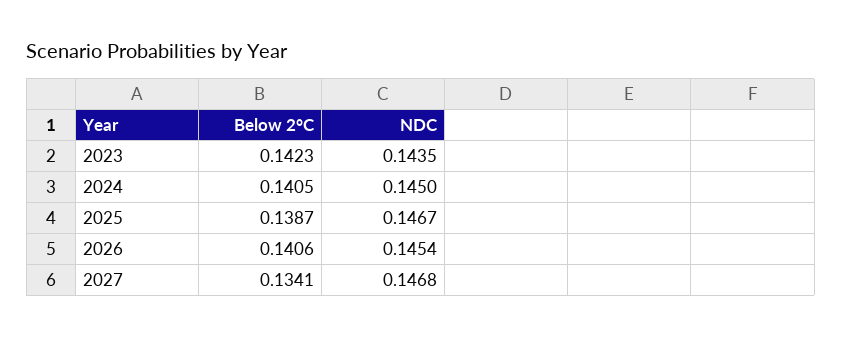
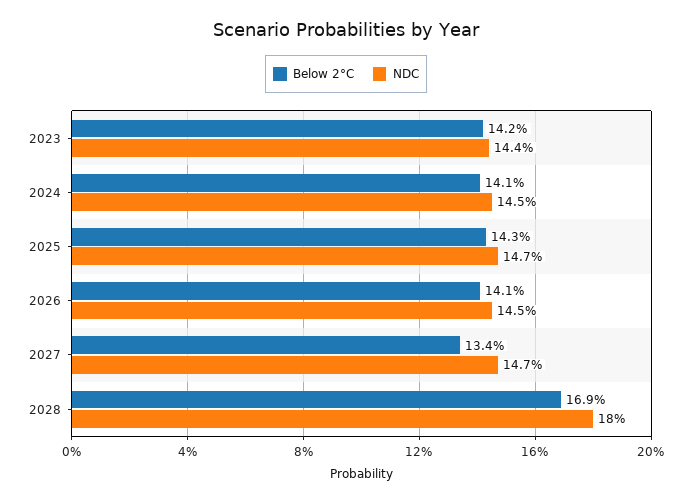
Below 2°C, 2025: 0.1387 -> 0.143
Below 2°C, 2028: none -> 0.169
NDC, 2028: none -> 0.18

